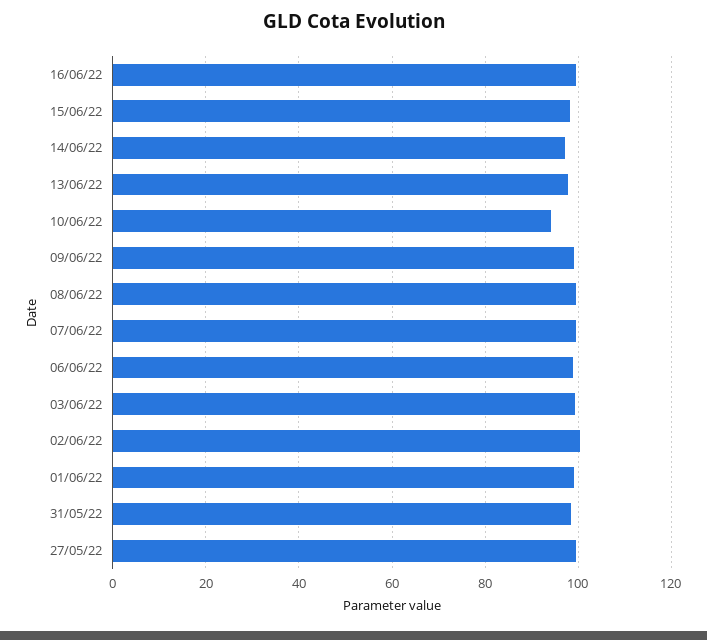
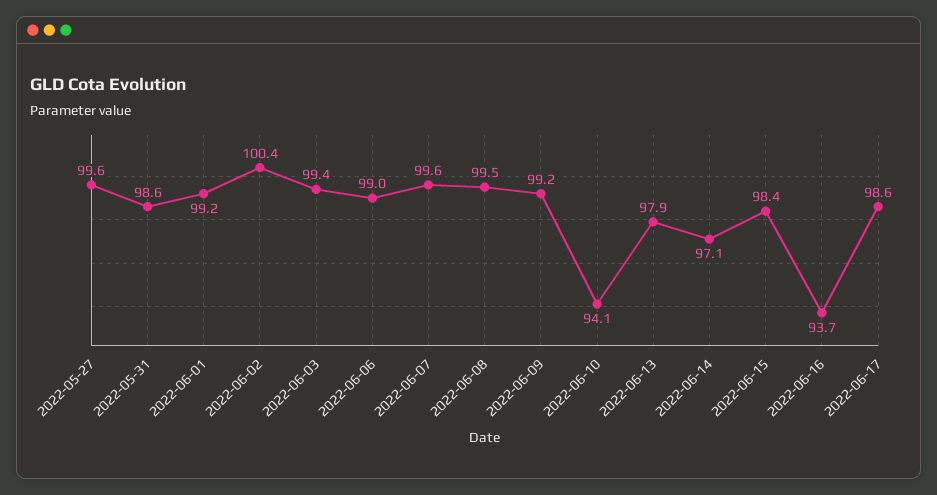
16/06/22: 100 -> 93.7
2022-06-17: none -> 98.6

